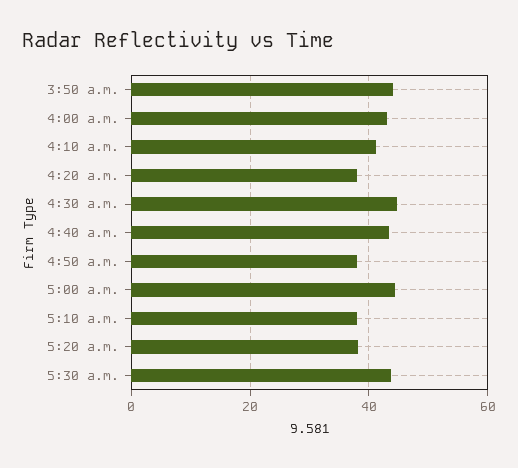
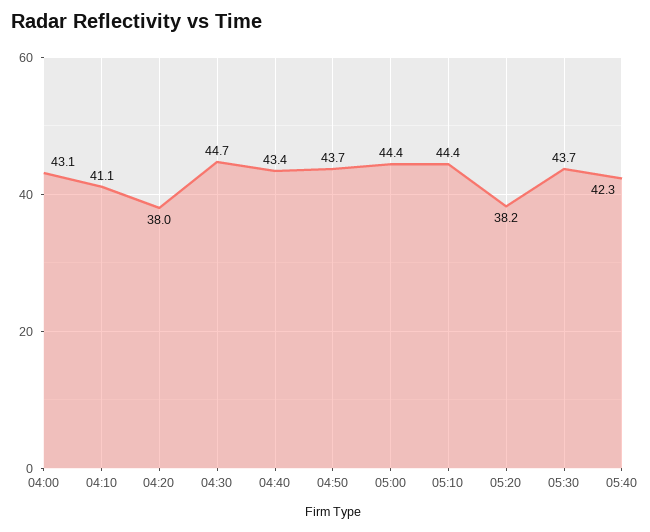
3:50 a.m.: 44 -> none
4:50 a.m.: 38 -> 43.7
5:10 a.m.: 38 -> 44.4
05:40: none -> 42.3

